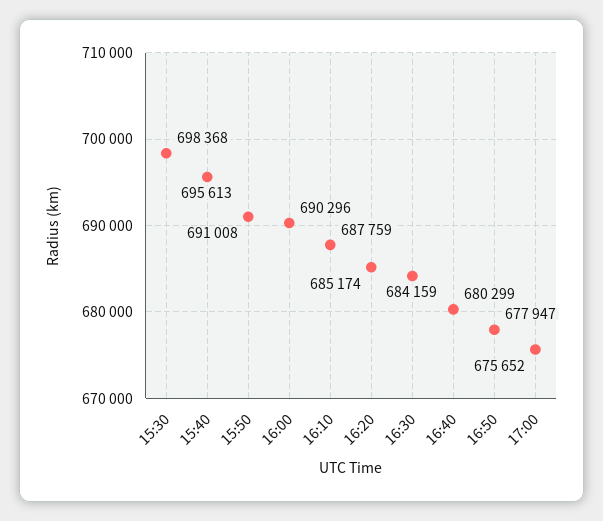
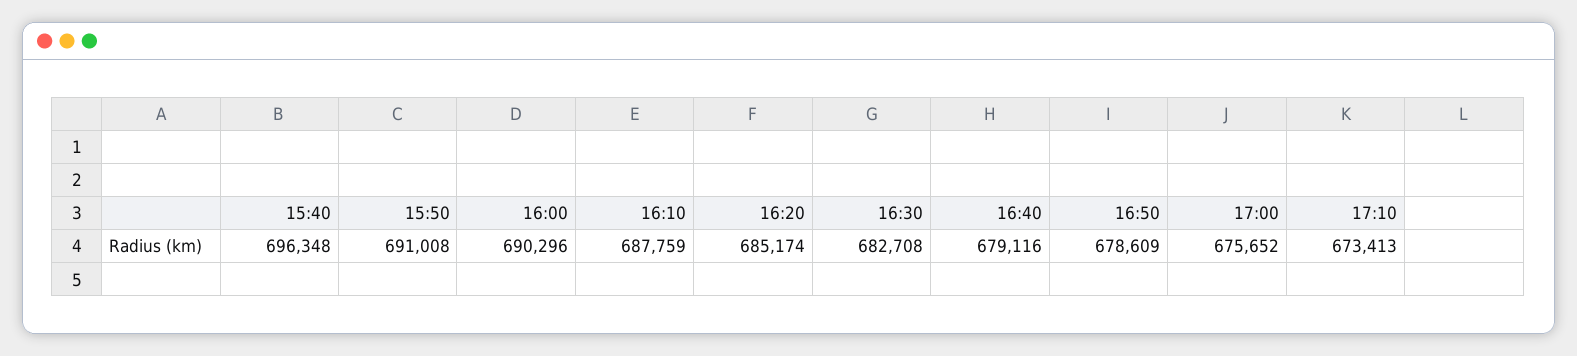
15:30: 698368 -> none
15:40: 695613 -> 696348
16:30: 684159 -> 682708
16:40: 680299 -> 679116
16:50: 677947 -> 678609
17:10: none -> 673413

